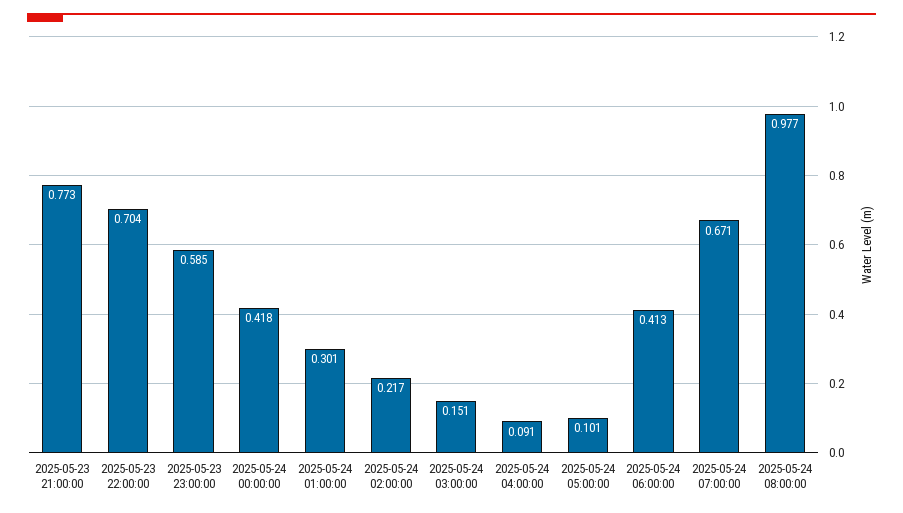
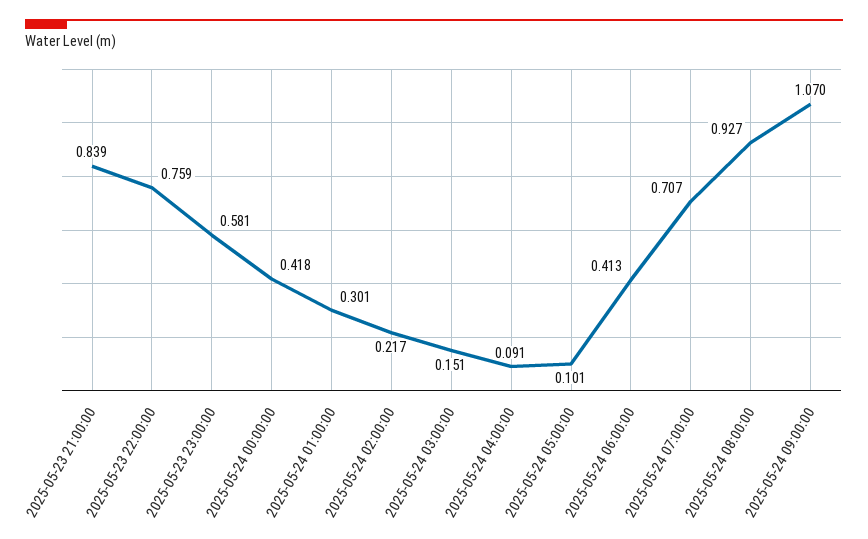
2025-05-23 21:00:00: 0.773 -> 0.839
2025-05-23 22:00:00: 0.704 -> 0.759
2025-05-23 23:00:00: 0.585 -> 0.581
2025-05-24 07:00:00: 0.671 -> 0.707
2025-05-24 08:00:00: 0.977 -> 0.927
2025-05-24 09:00:00: none -> 1.07

